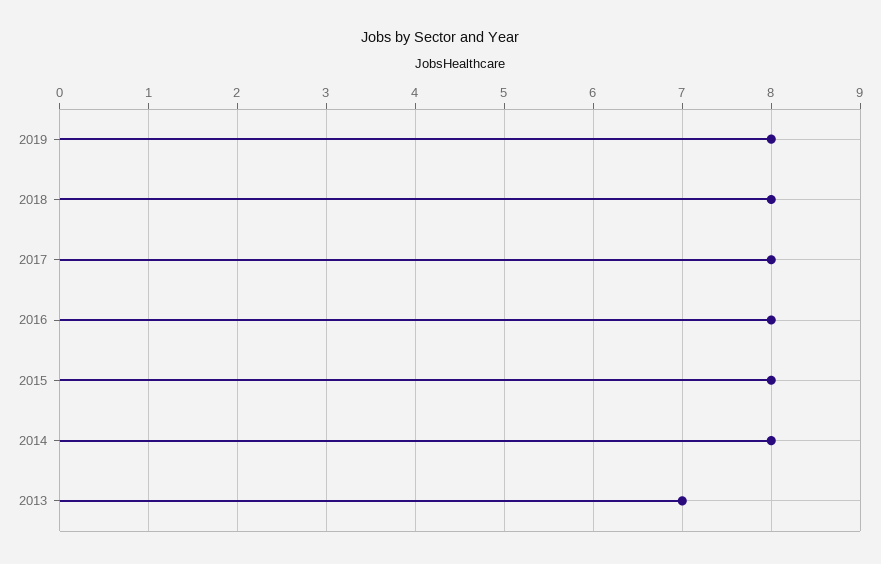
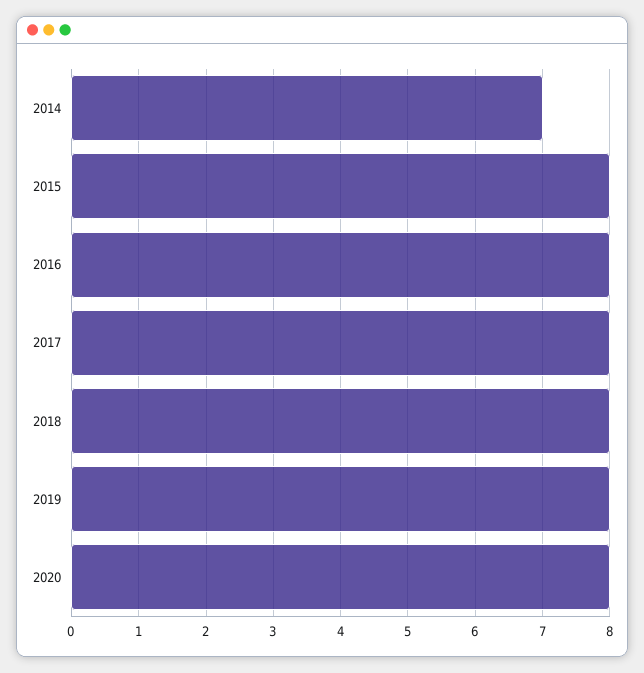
2014: 8 -> 7
2013: 7 -> none
2020: none -> 8

